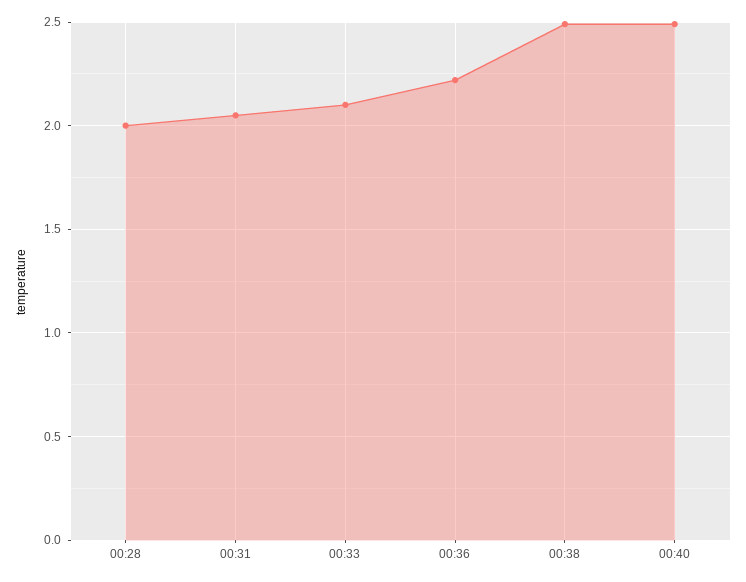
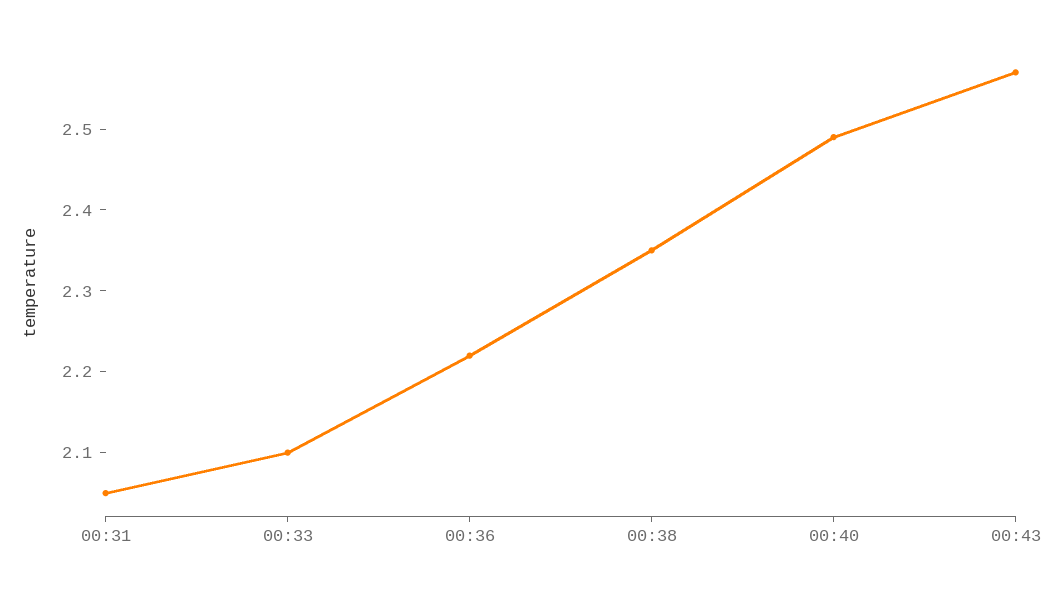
00:28: 2 -> none
00:38: 2.5 -> 2.35
00:43: none -> 2.57

